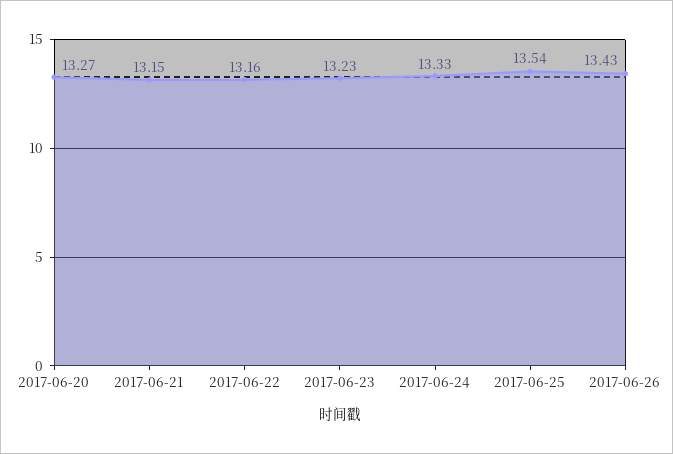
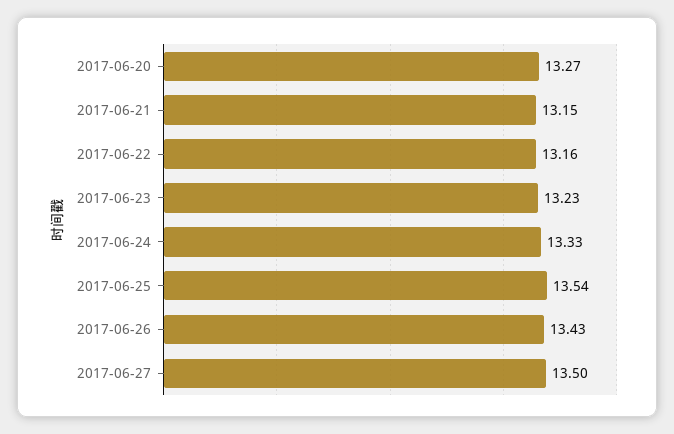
2017-06-27: none -> 13.5

